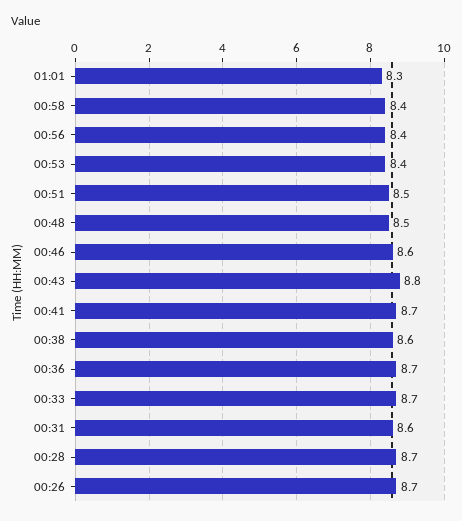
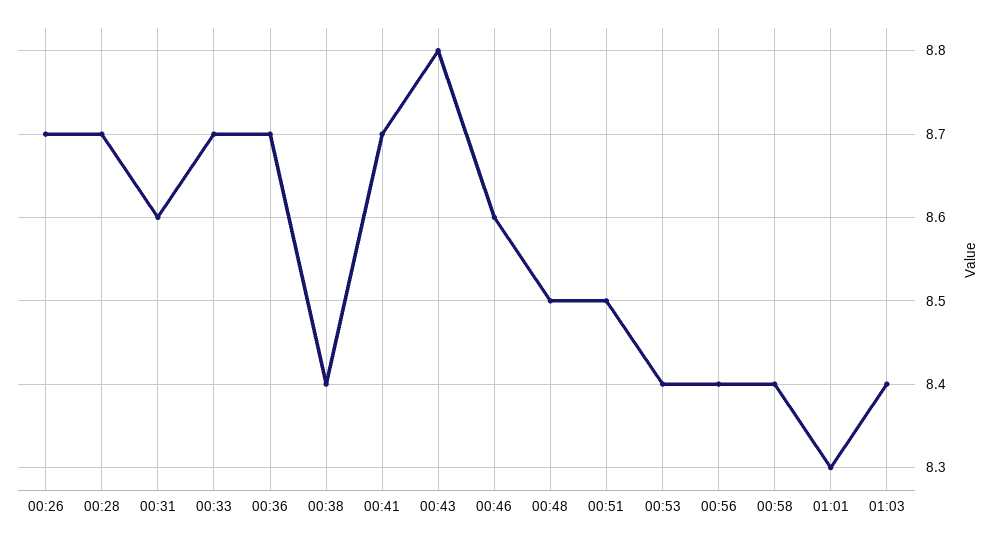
00:38: 8.6 -> 8.4
01:03: none -> 8.4

